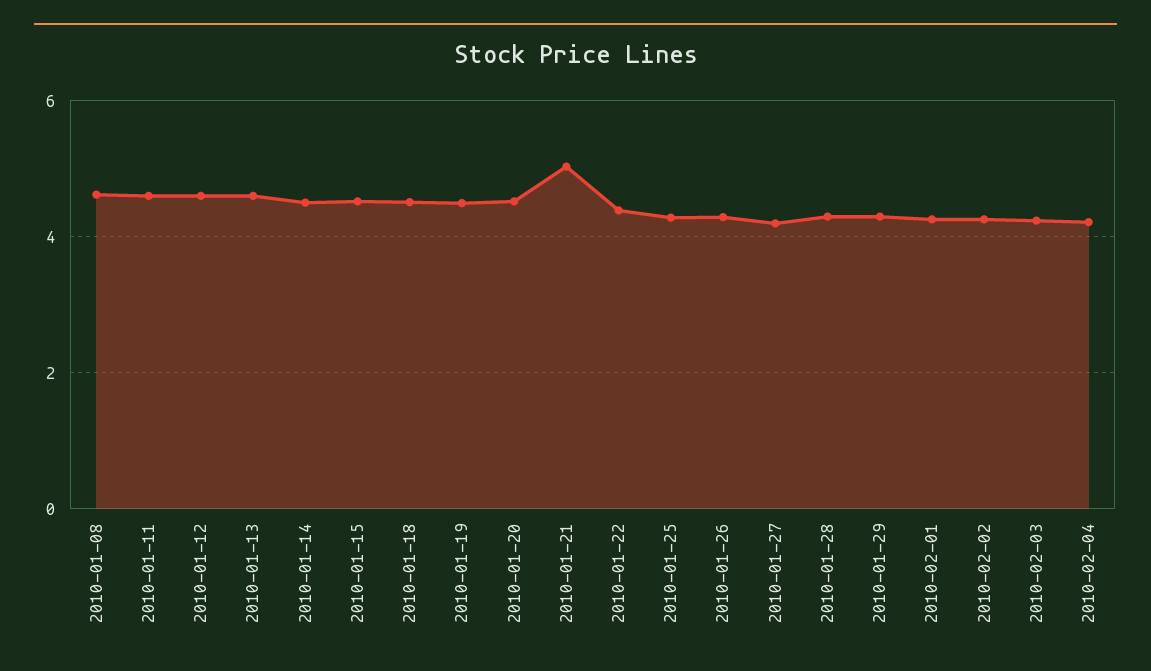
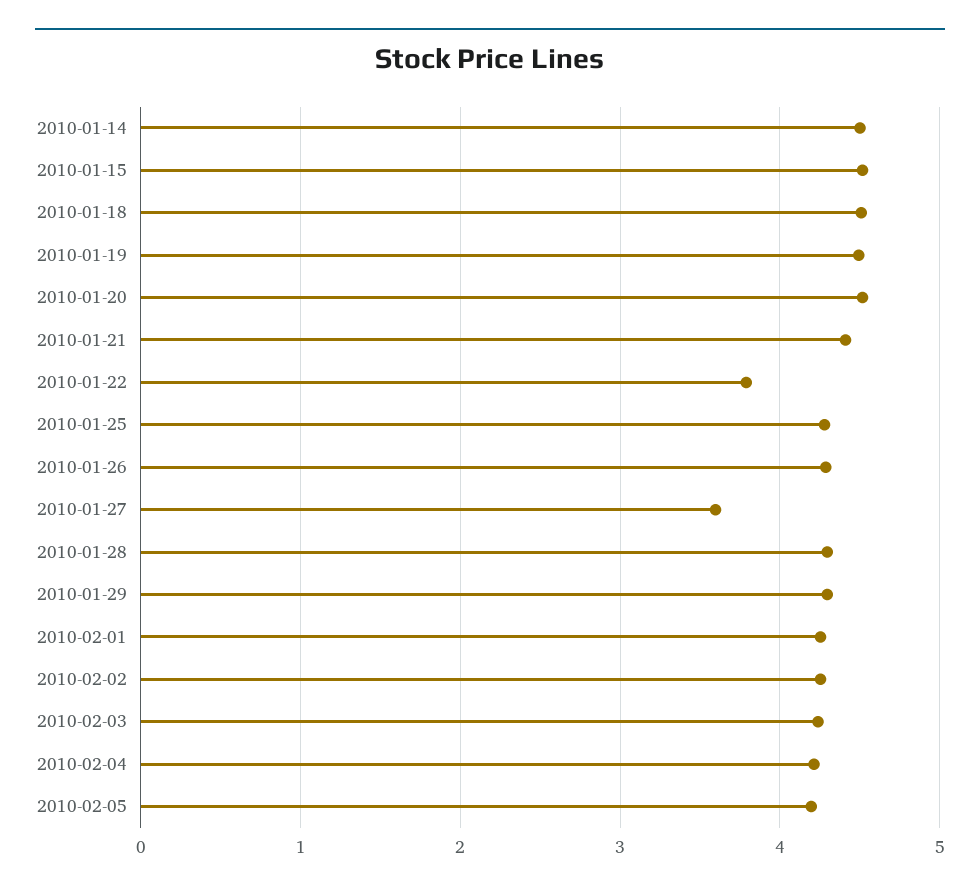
2010-01-08: 4.6 -> none
2010-01-11: 4.6 -> none
2010-01-12: 4.6 -> none
2010-01-13: 4.6 -> none
2010-01-21: 5 -> 4.4
2010-01-22: 4.4 -> 3.8
2010-01-27: 4.2 -> 3.6
2010-02-05: none -> 4.2

